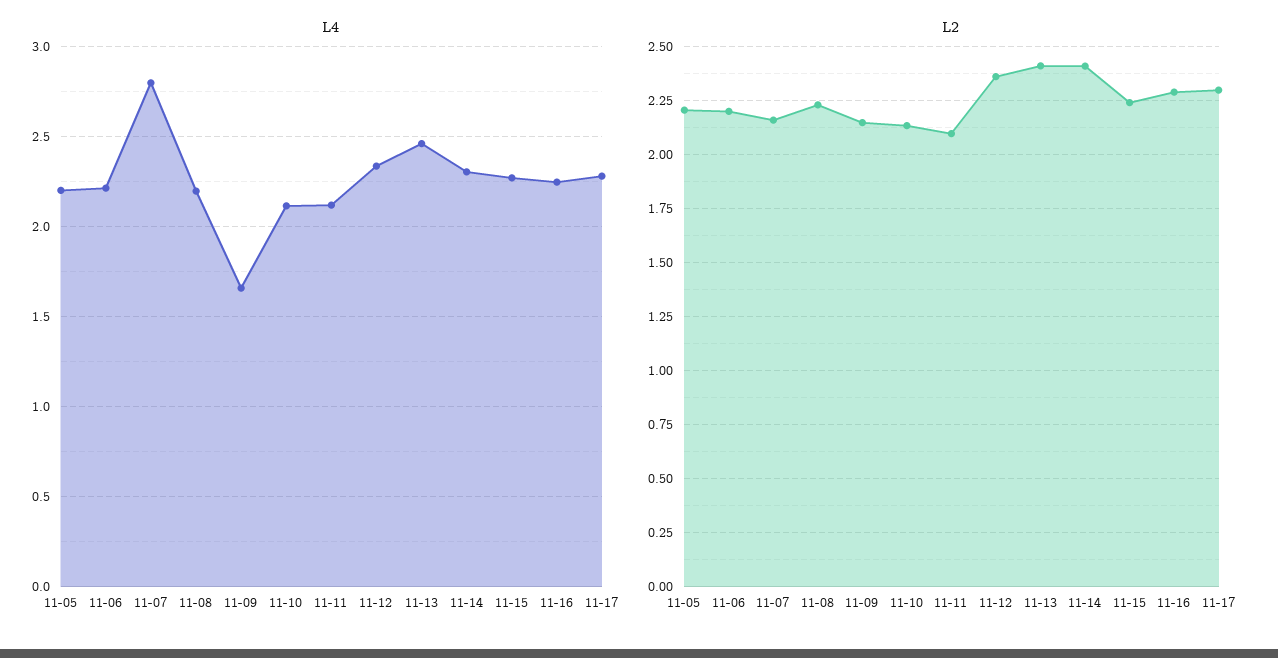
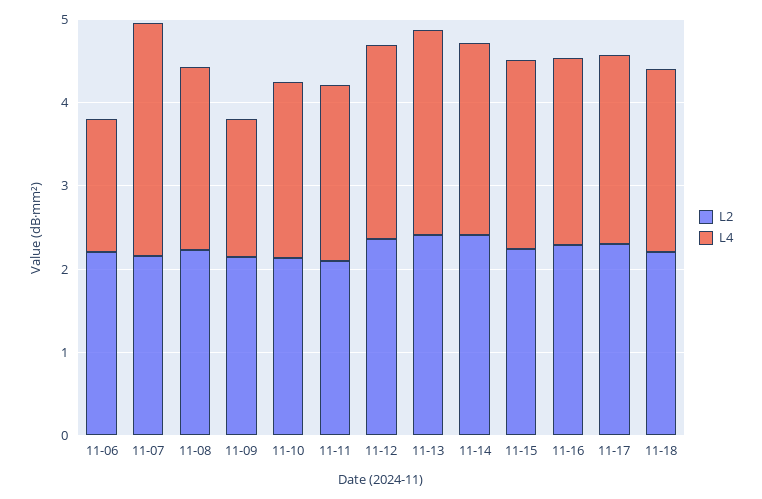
L4, 11-05: 2.2 -> none
L4, 11-06: 2.2 -> 1.6
L2, 11-05: 2.2 -> none
L2, 11-18: none -> 2.2
L4, 11-18: none -> 2.2

